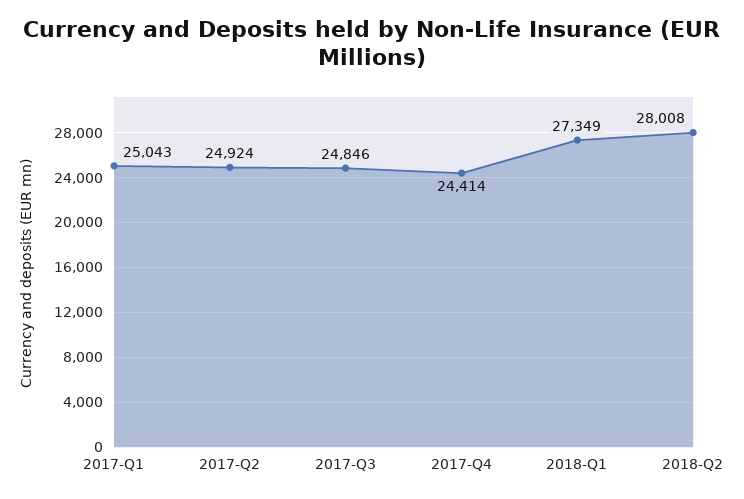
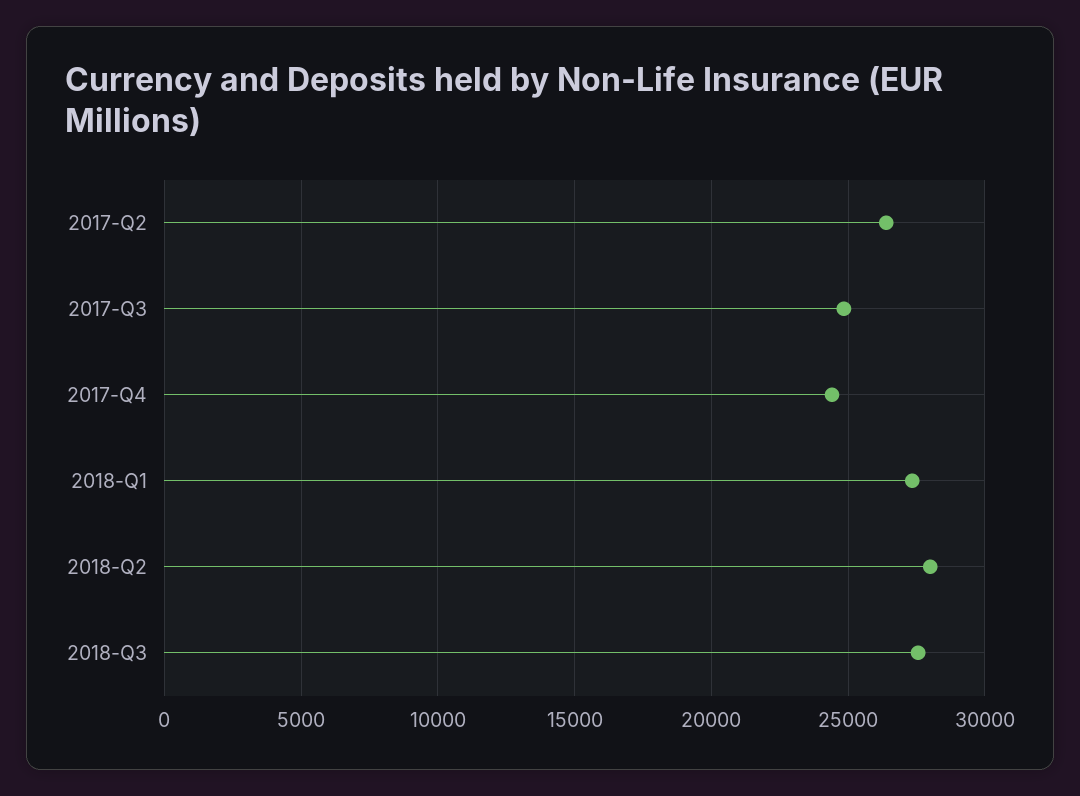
2017-Q1: 25043 -> none
2017-Q2: 24924 -> 26500
2018-Q3: none -> 27500

